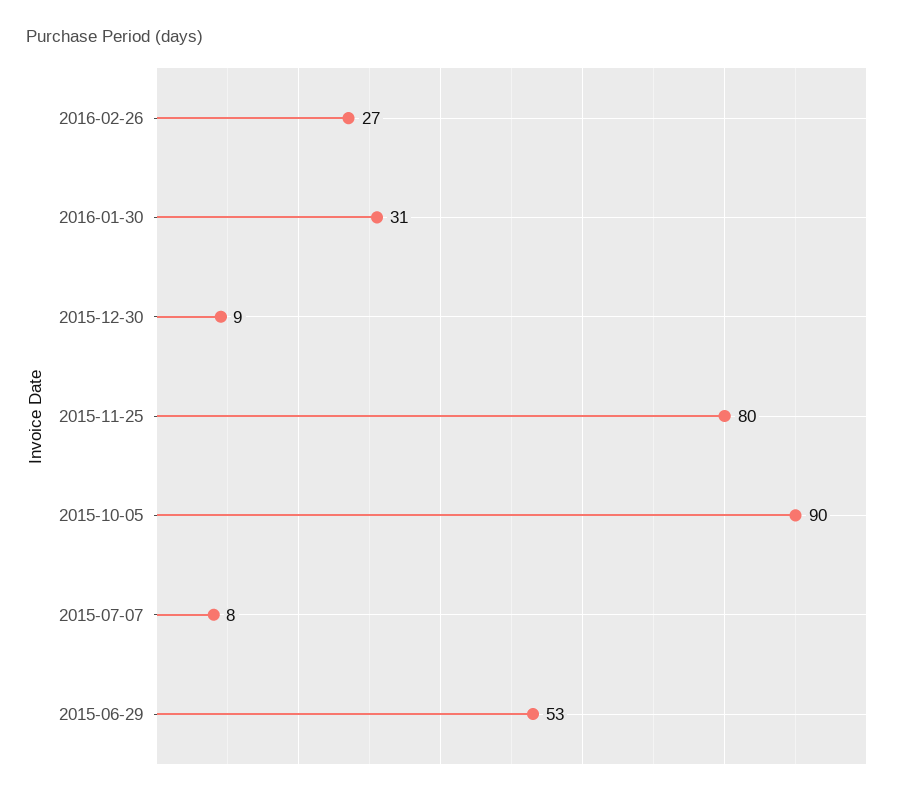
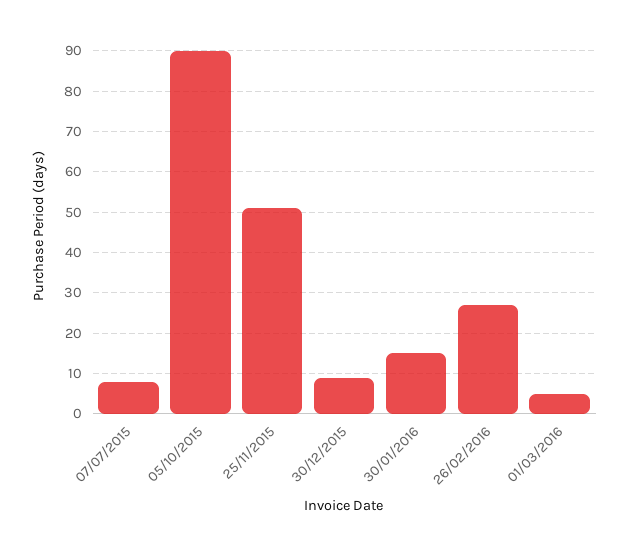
2016-01-30: 31 -> 15
2015-11-25: 80 -> 50
2015-06-29: 53 -> none
01/03/2016: none -> 5

